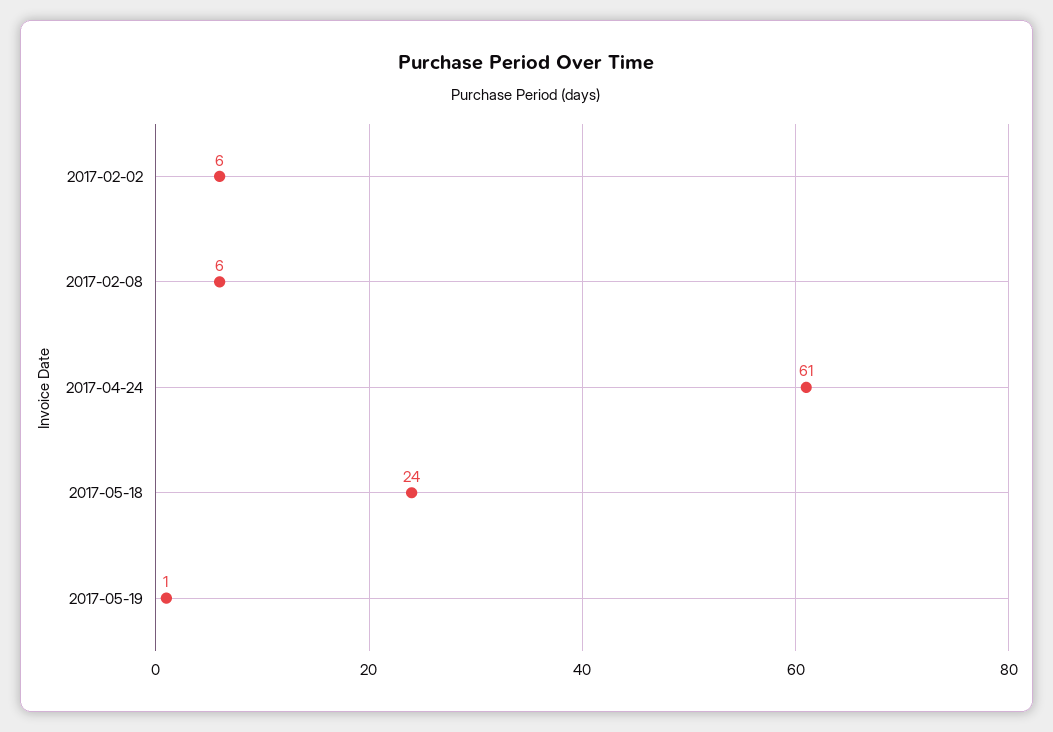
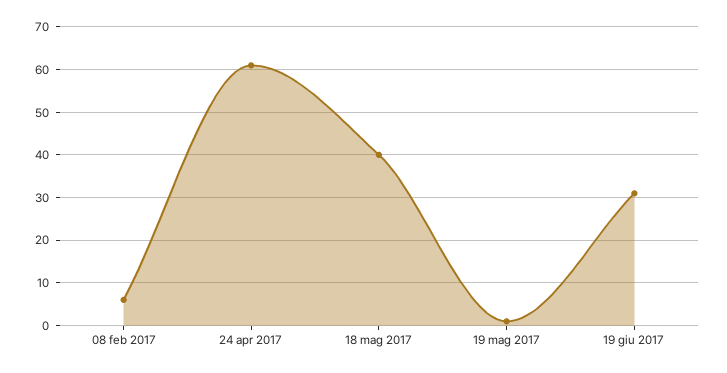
2017-02-02: 6 -> none
2017-05-18: 24 -> 40
19 giu 2017: none -> 30

